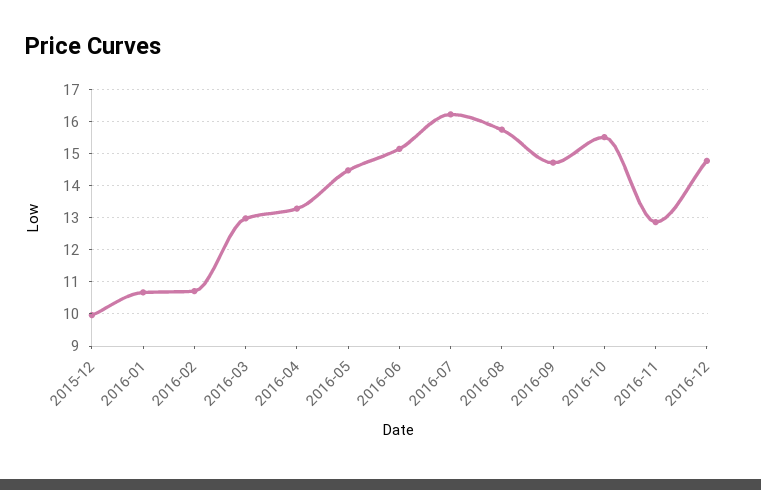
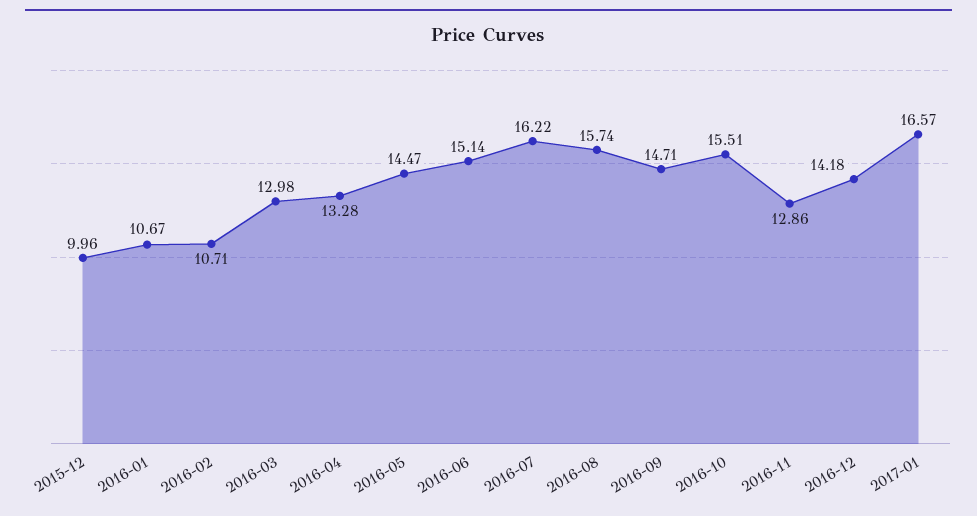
2016-12: 14.8 -> 14.18
2017-01: none -> 16.57

